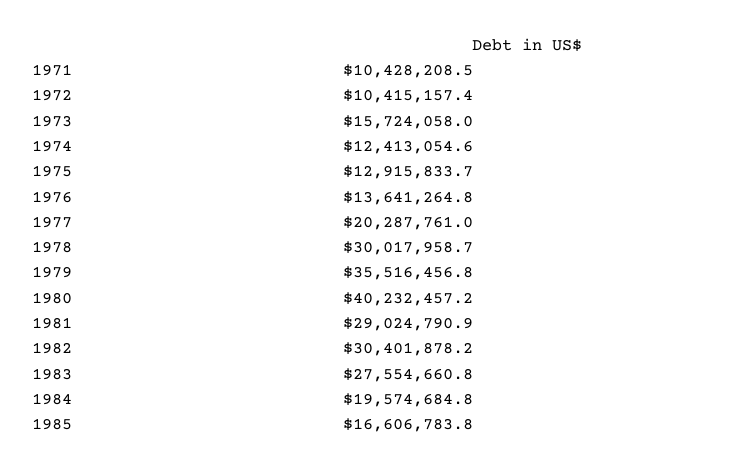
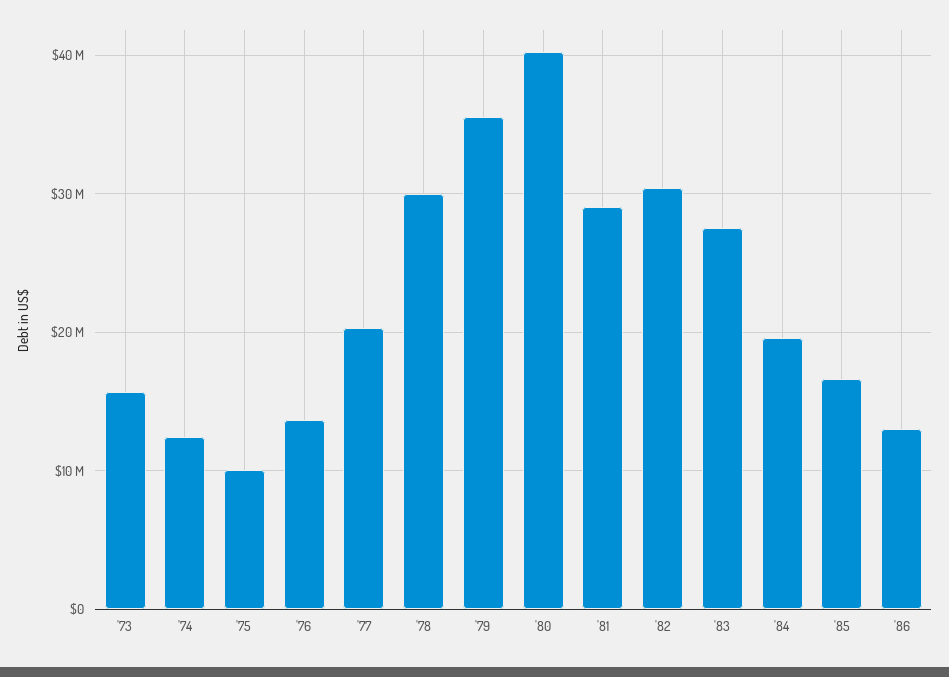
1971: 10428208.5 -> none
1972: 10415157.4 -> none
1975: 12915833.7 -> 10000000
'86: none -> 13000000

